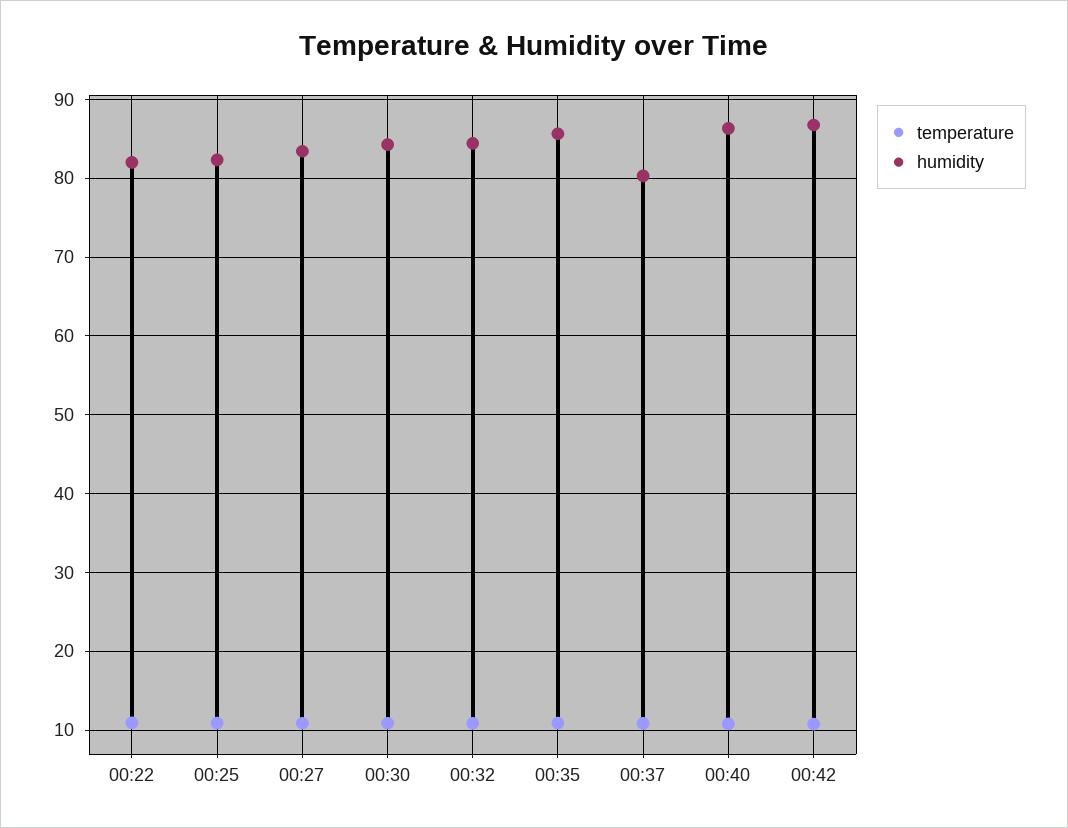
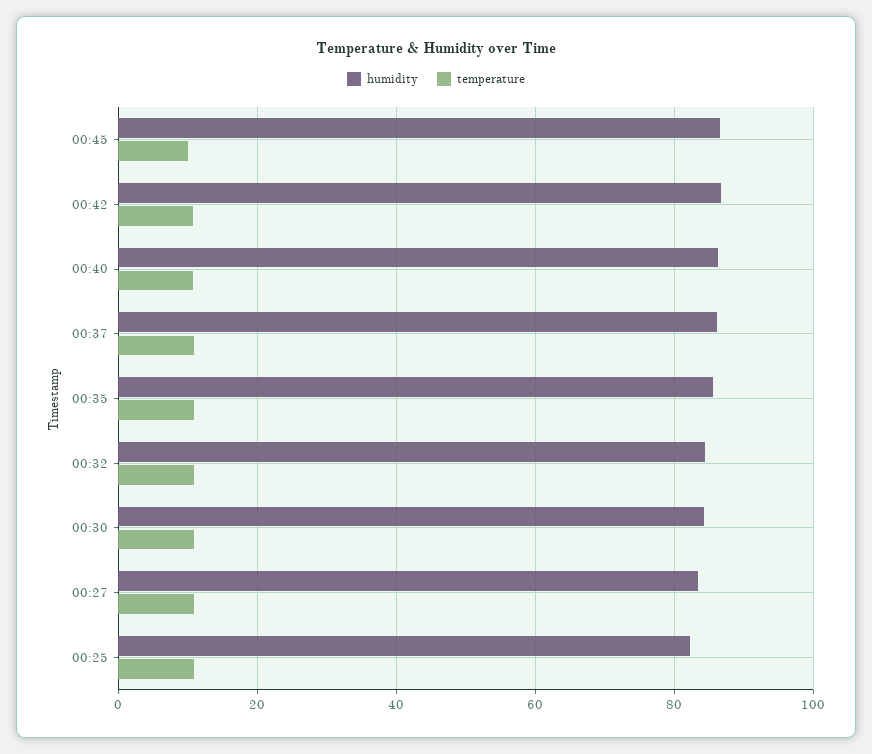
temperature, 00:22: 11 -> none
humidity, 00:22: 82 -> none
humidity, 00:37: 80 -> 86
humidity, 00:45: none -> 86
temperature, 00:45: none -> 10

